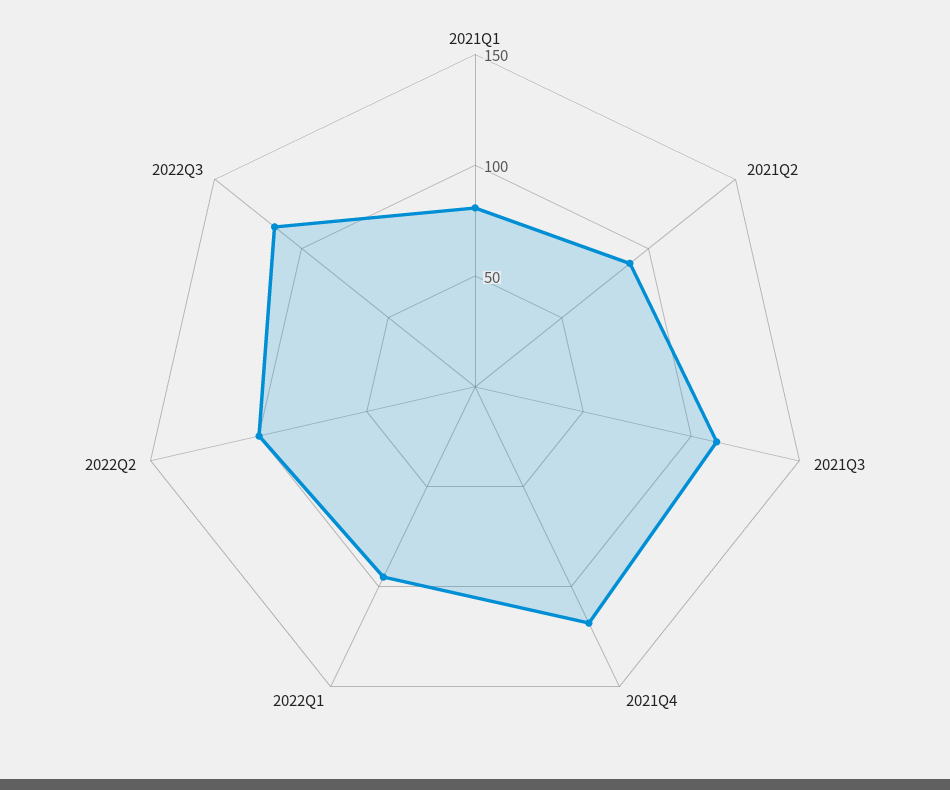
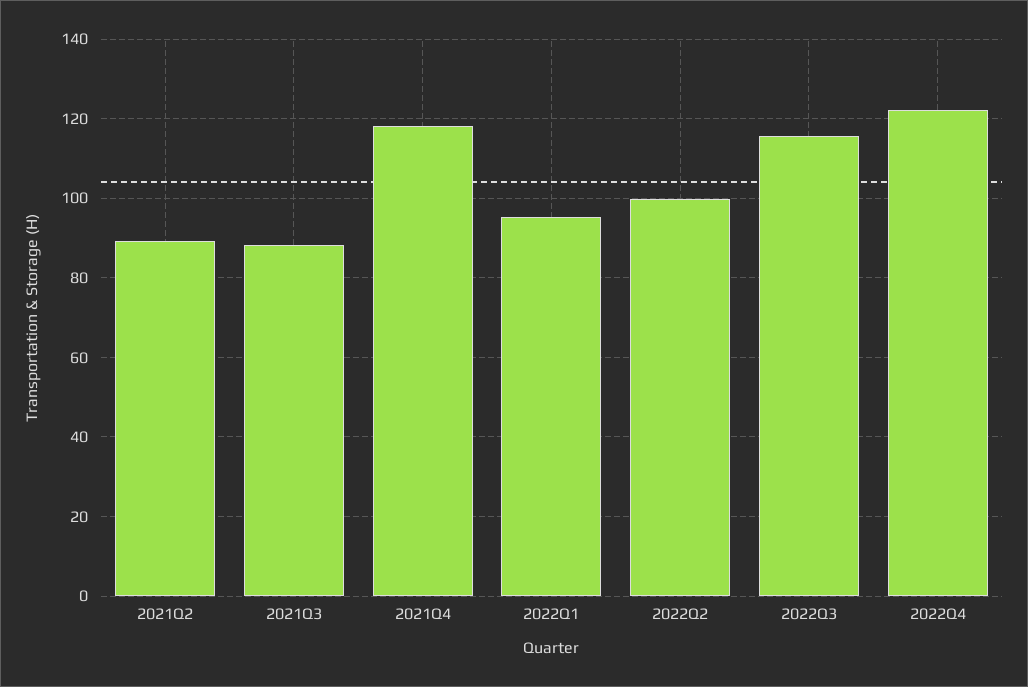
2021Q1: 80 -> none
2021Q3: 110 -> 88
2022Q4: none -> 122

